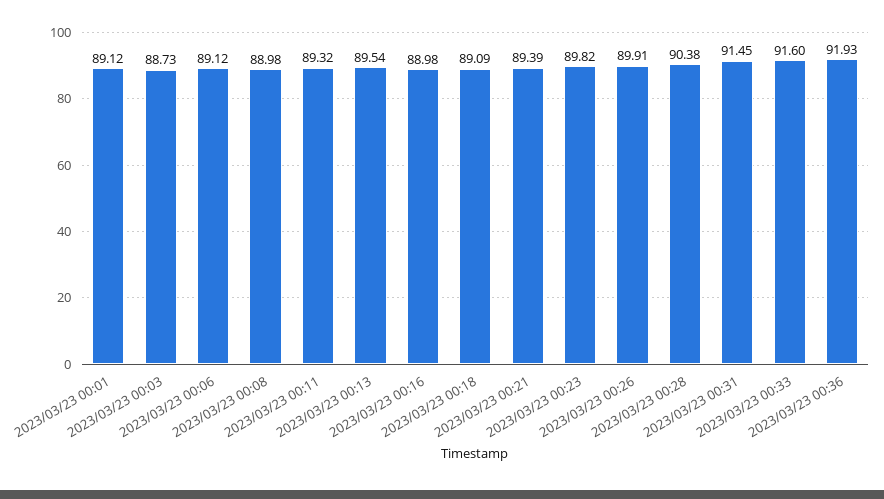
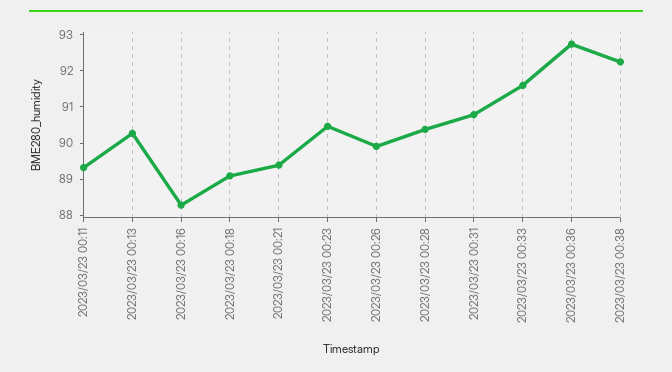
2023/03/23 00:01: 89.12 -> none
2023/03/23 00:03: 88.73 -> none
2023/03/23 00:06: 89.12 -> none
2023/03/23 00:08: 88.98 -> none
2023/03/23 00:13: 89.54 -> 90.25
2023/03/23 00:16: 88.98 -> 88.25
2023/03/23 00:23: 89.82 -> 90.5
2023/03/23 00:31: 91.45 -> 90.75
2023/03/23 00:36: 91.93 -> 92.75
2023/03/23 00:38: none -> 92.25

